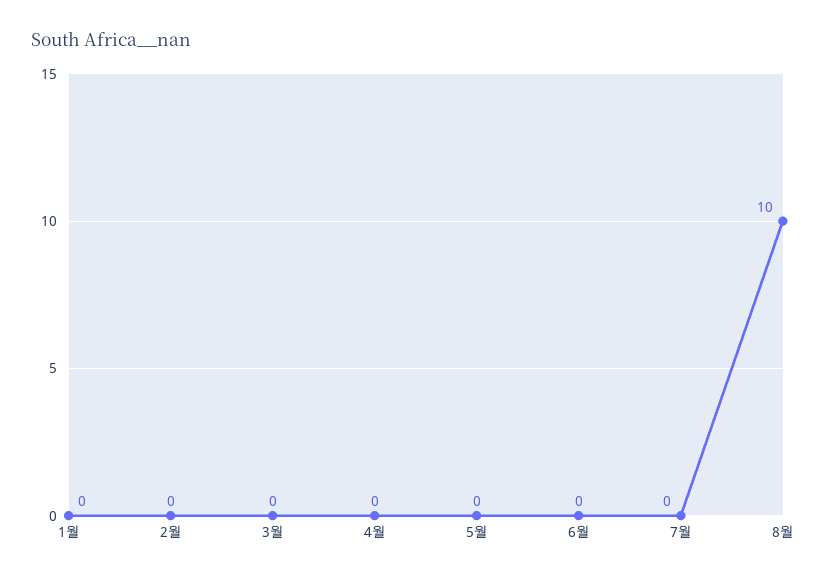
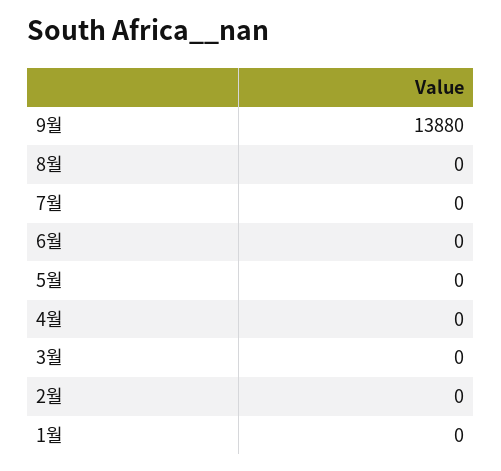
8월: 10 -> 0
9월: none -> 13880

